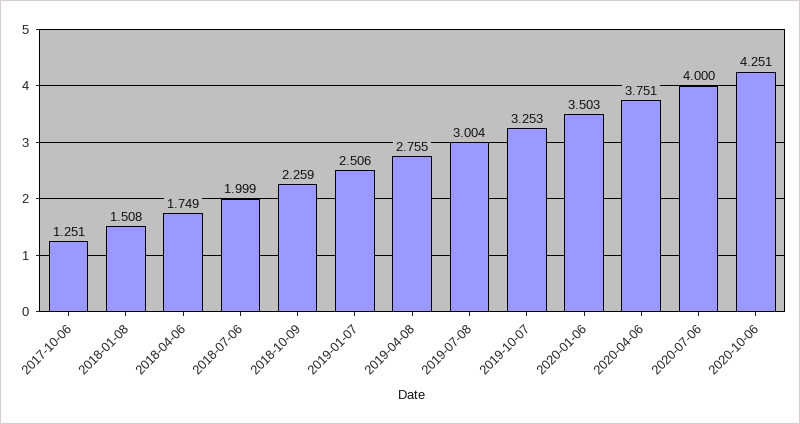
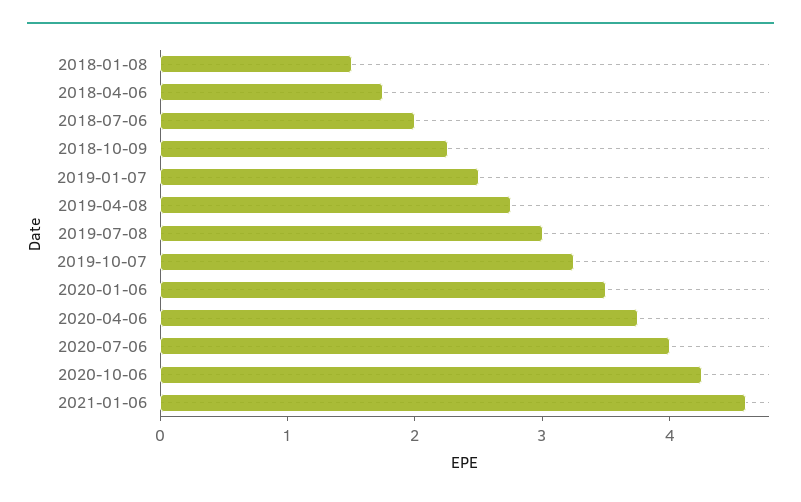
2017-10-06: 1.251 -> none
2021-01-06: none -> 4.6

